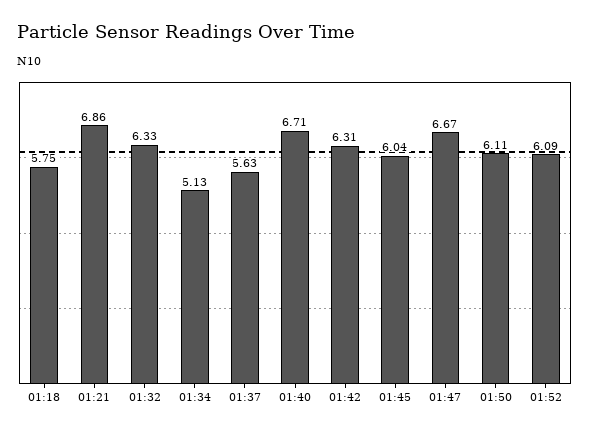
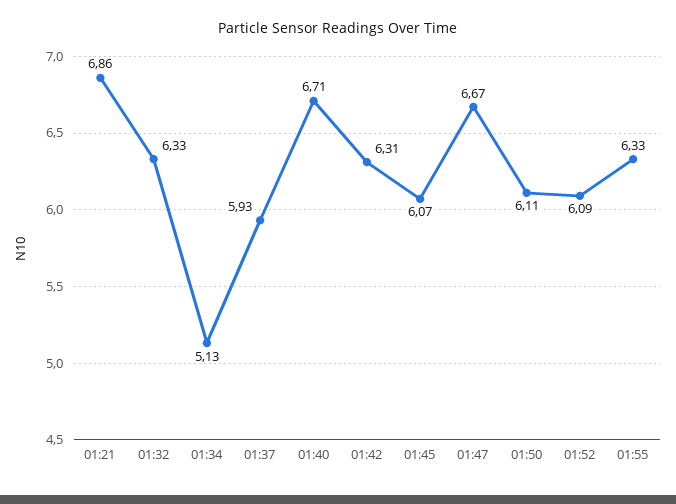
01:18: 5.75 -> none
01:37: 5.63 -> 5.93
01:45: 6.04 -> 6.07
01:55: none -> 6.33

